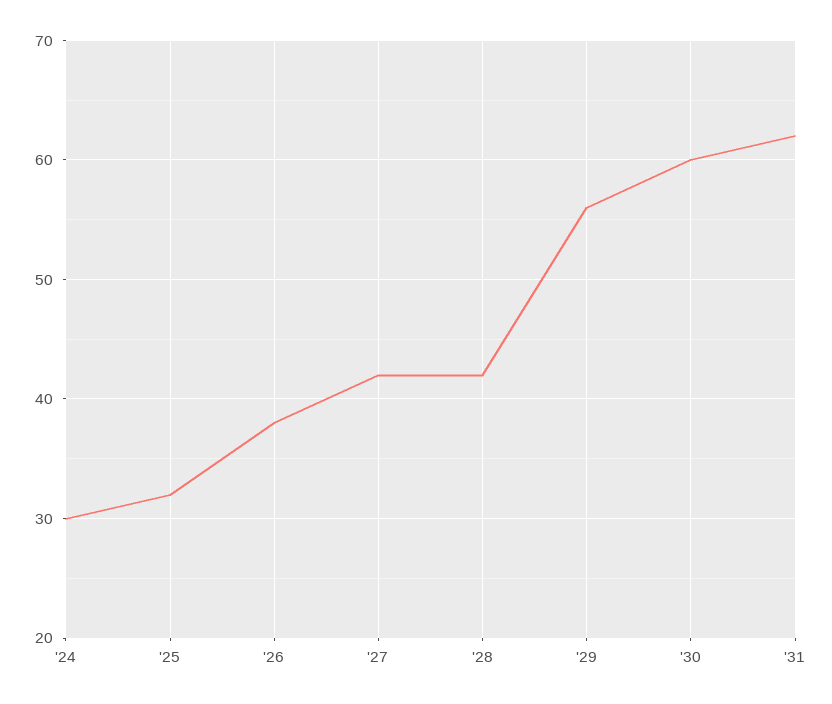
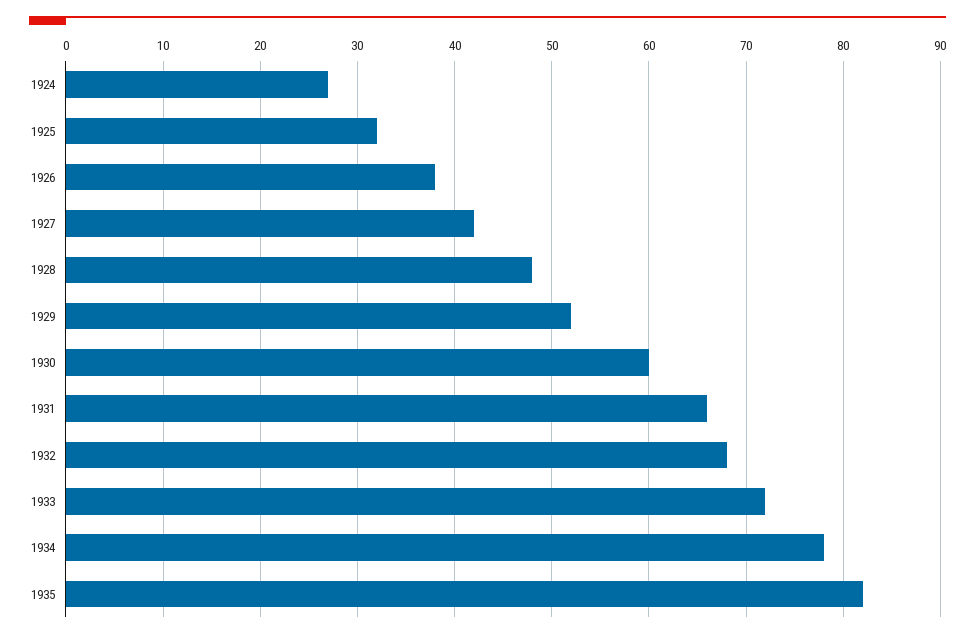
'24: 30 -> 27
'28: 42 -> 48
'29: 56 -> 52
'31: 62 -> 66
1932: none -> 68
1933: none -> 72
1934: none -> 78
1935: none -> 82

